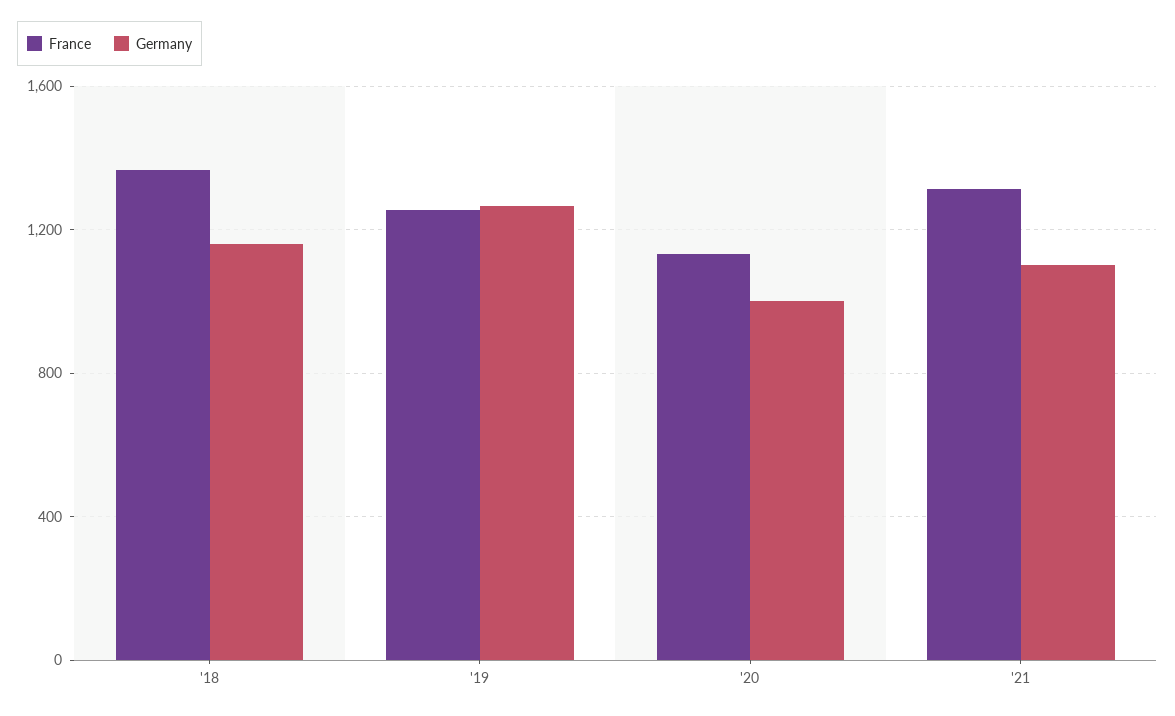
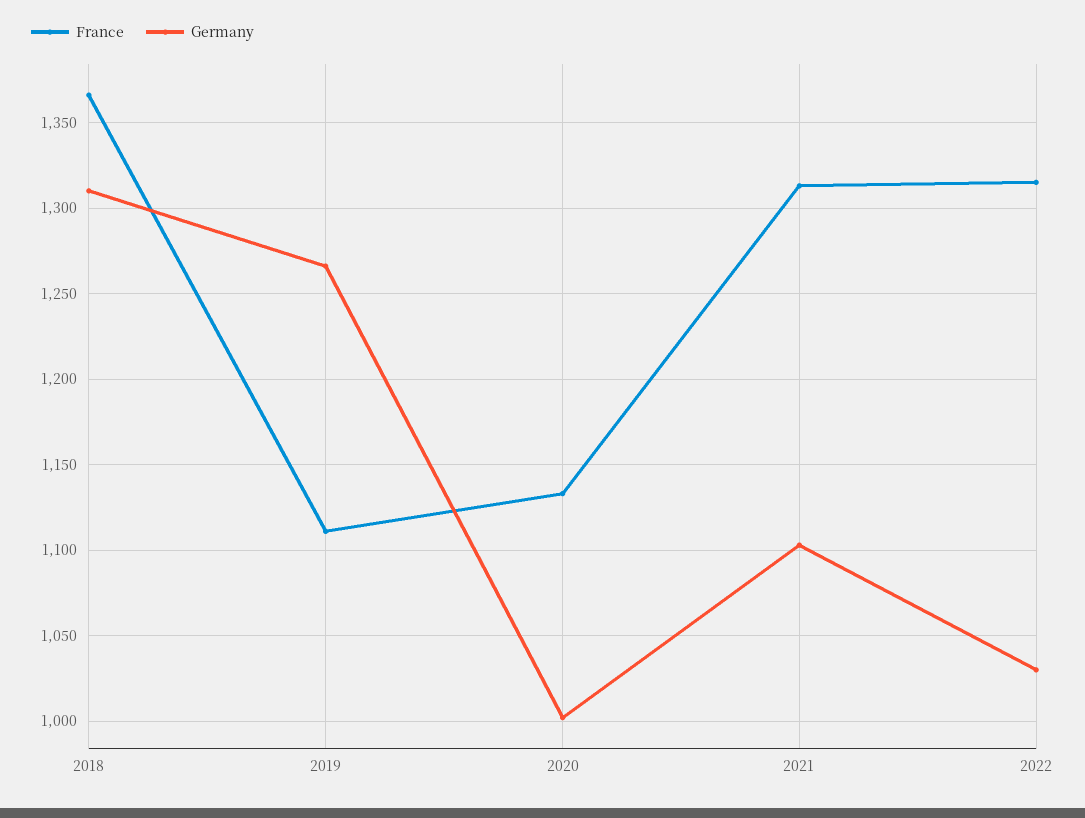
Germany, '18: 1150 -> 1310
France, '19: 1250 -> 1110
France, 2022: none -> 1315
Germany, 2022: none -> 1030

